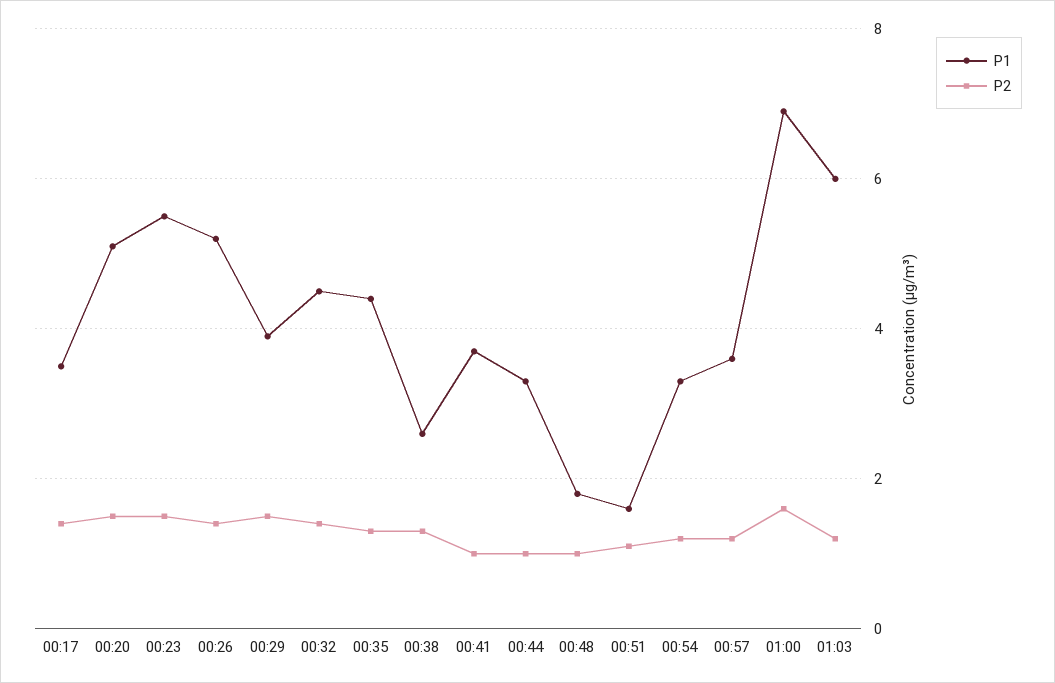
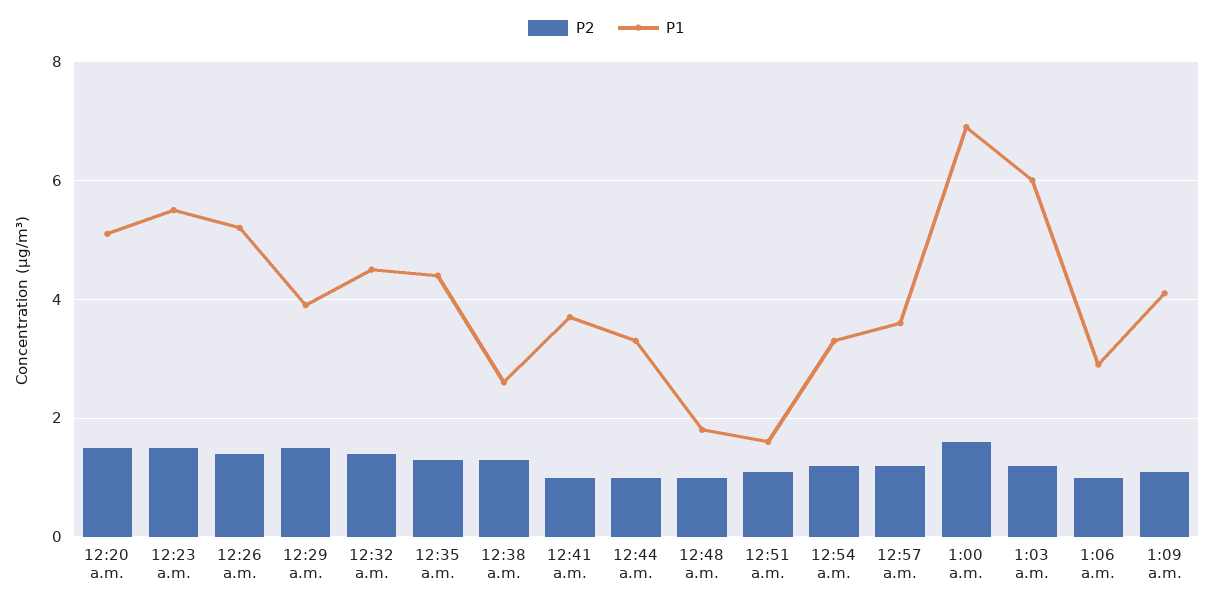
P1, 00:17: 3.5 -> none
P2, 00:17: 1.5 -> none
P2, 1:06 a.m.: none -> 1
P1, 1:06 a.m.: none -> 3
P2, 1:09 a.m.: none -> 1
P1, 1:09 a.m.: none -> 4

